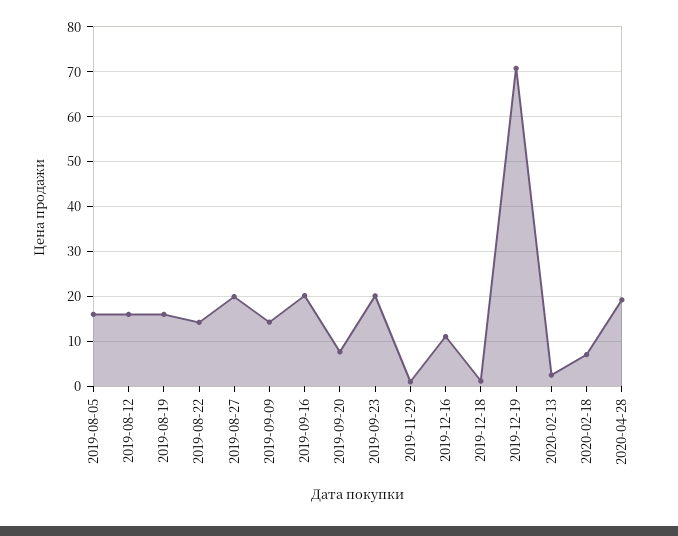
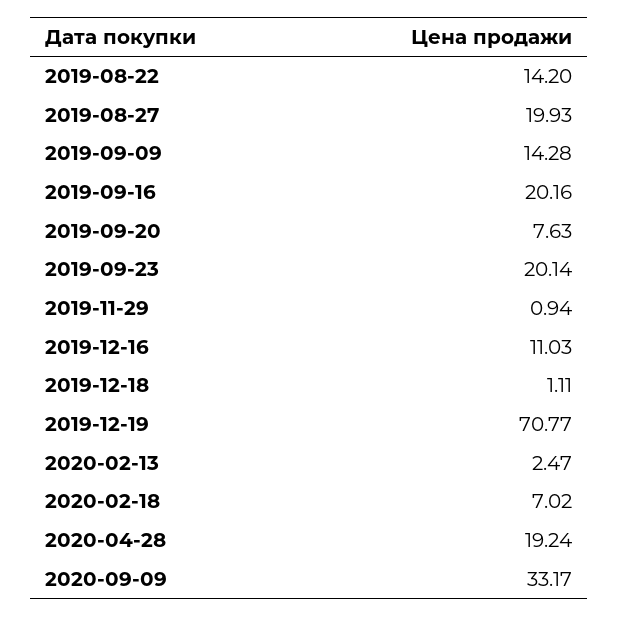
2019-08-05: 16 -> none
2019-08-12: 16 -> none
2019-08-19: 16 -> none
2020-09-09: none -> 33.17

